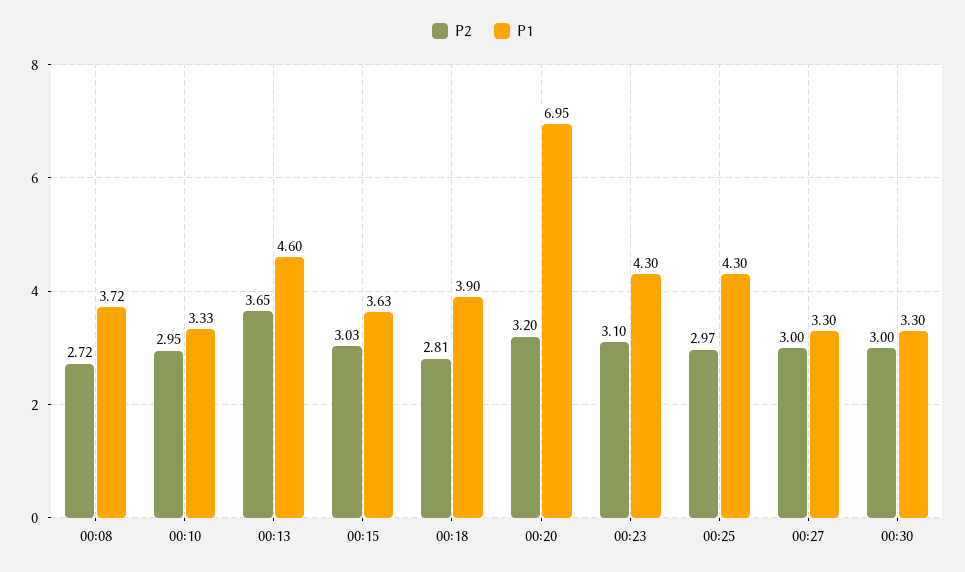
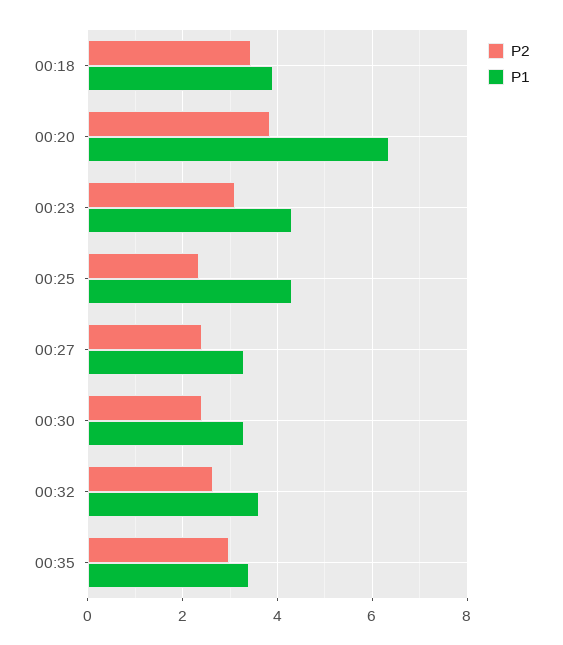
P2, 00:08: 2.72 -> none
P1, 00:08: 3.72 -> none
P2, 00:10: 2.95 -> none
P1, 00:10: 3.33 -> none
P2, 00:13: 3.65 -> none
P1, 00:13: 4.6 -> none
P2, 00:15: 3.03 -> none
P1, 00:15: 3.63 -> none
P2, 00:18: 2.81 -> 3.4
P2, 00:20: 3.2 -> 3.8
P1, 00:20: 6.95 -> 6.4
P2, 00:25: 2.97 -> 2.4
P2, 00:27: 3 -> 2.4
P2, 00:30: 3 -> 2.4
P2, 00:32: none -> 2.6
P1, 00:32: none -> 3.6
P2, 00:35: none -> 3
P1, 00:35: none -> 3.4

